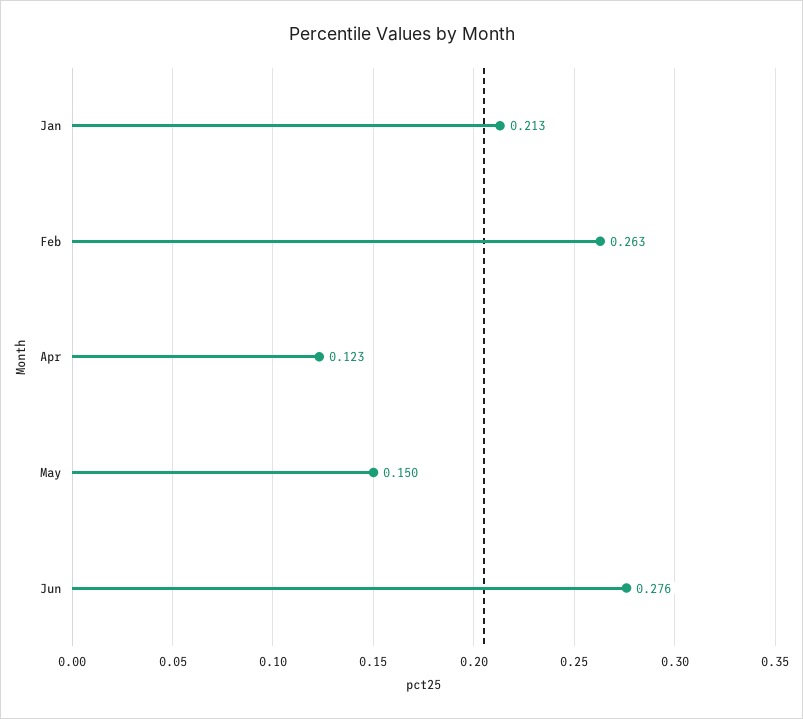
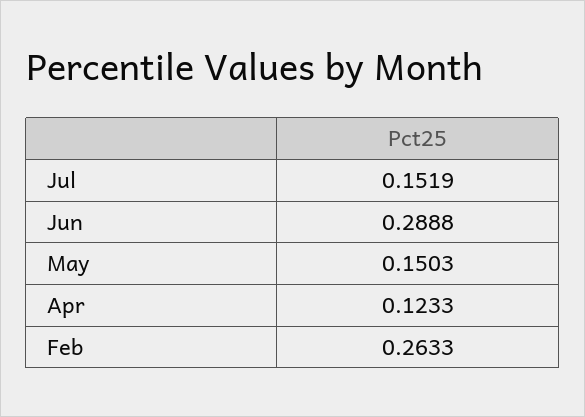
Jan: 0.213 -> none
Jun: 0.276 -> 0.2888
Jul: none -> 0.1519

